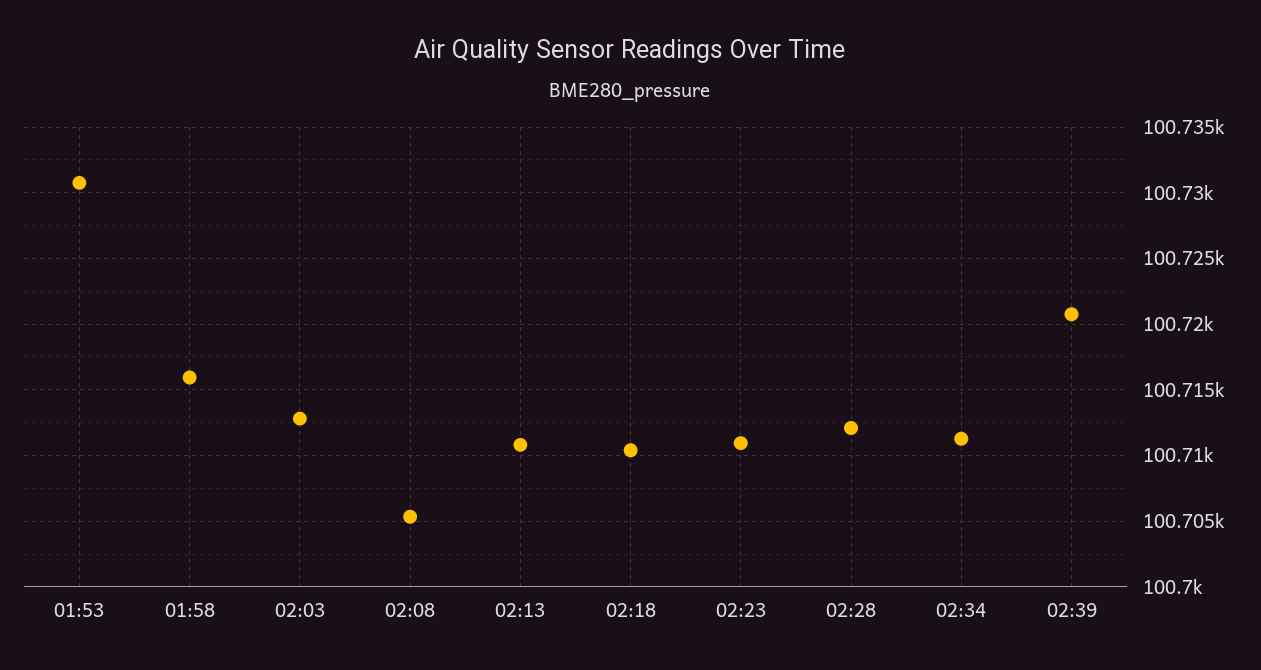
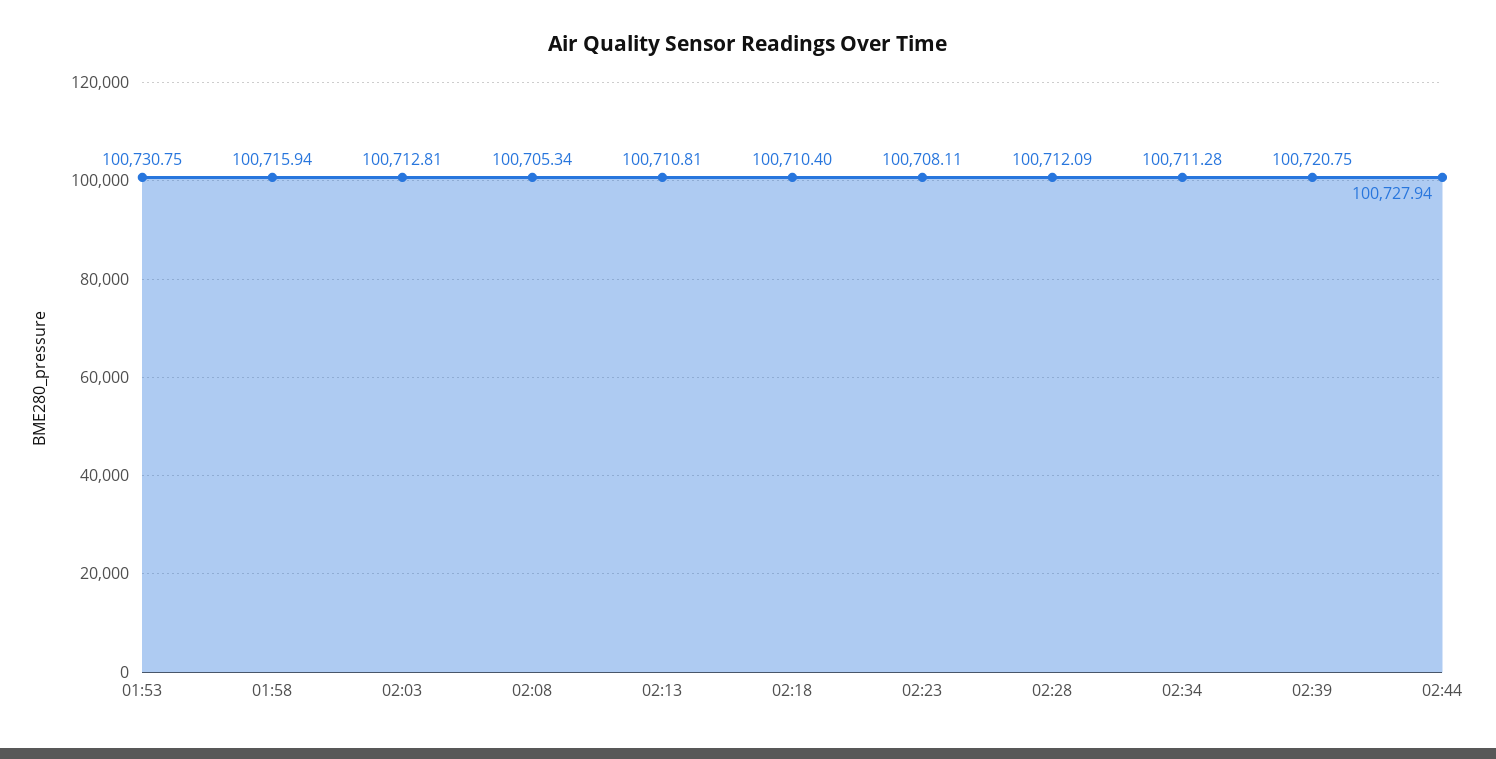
02:23: 100711 -> 100708.11
02:44: none -> 100727.94

